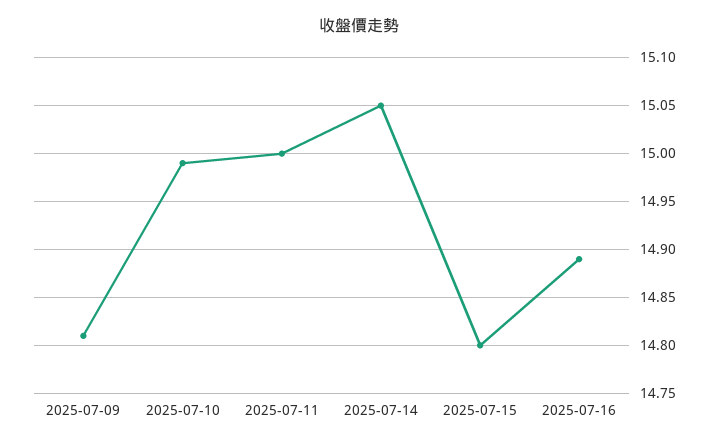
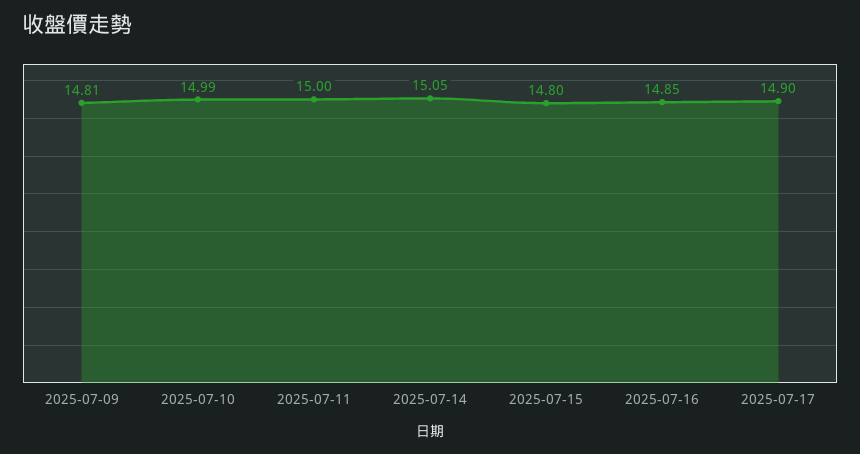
2025-07-16: 14.89 -> 14.85
2025-07-17: none -> 14.9

